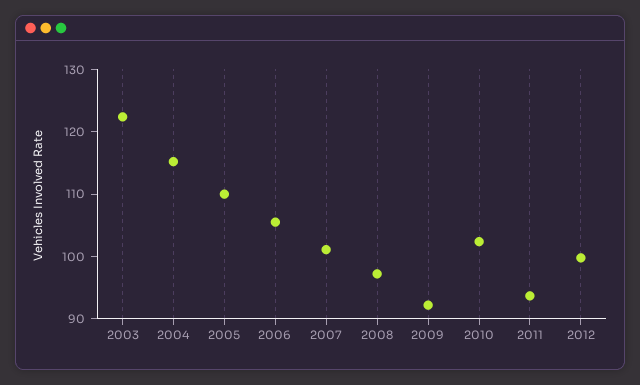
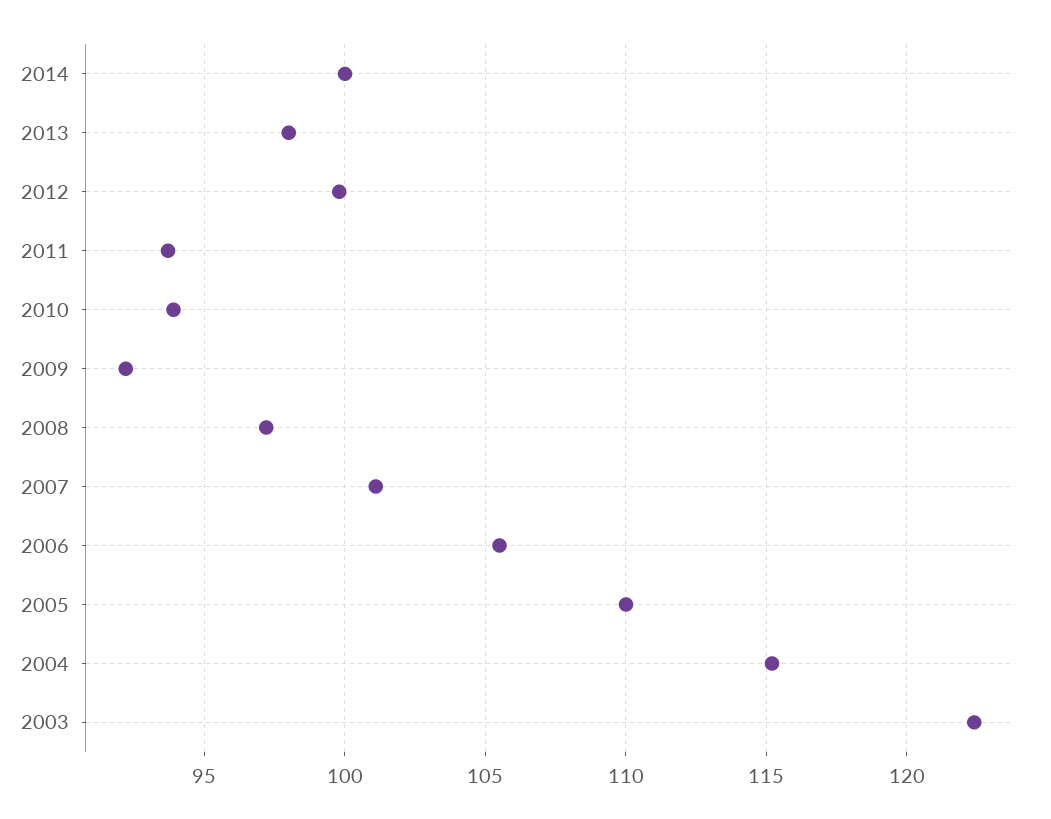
2010: 102 -> 94
2014: none -> 100
2013: none -> 98

